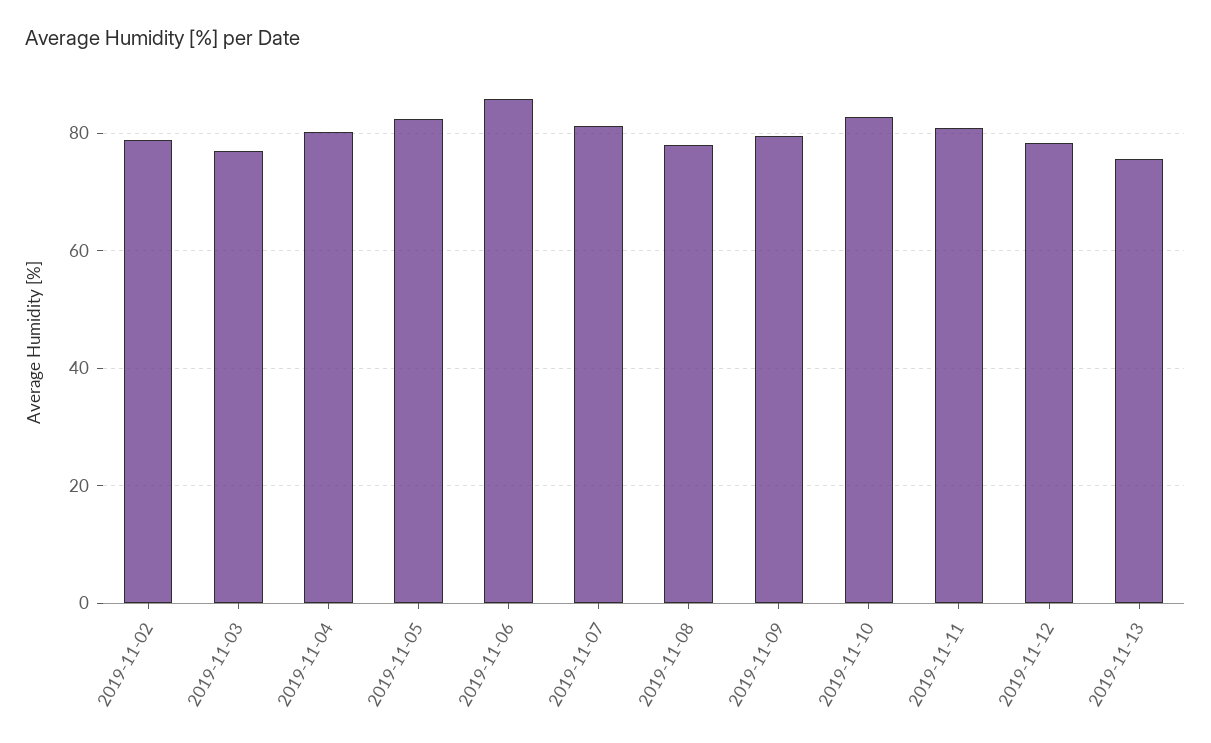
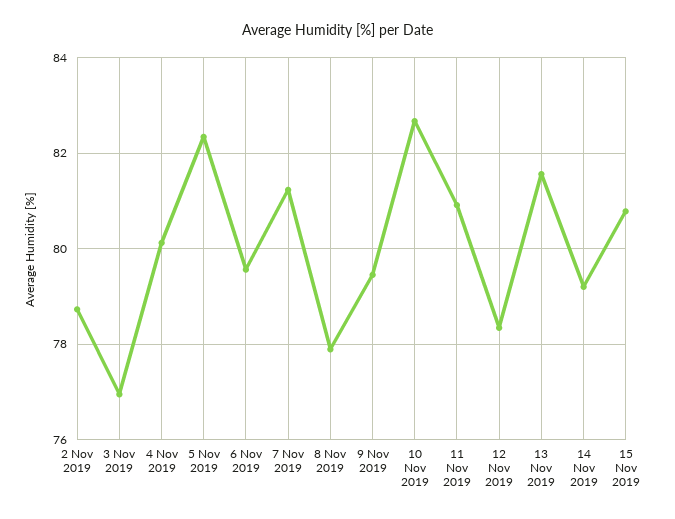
2019-11-06: 86 -> 79.6
2019-11-13: 76 -> 81.6
14 Nov 2019: none -> 79.2
15 Nov 2019: none -> 80.8

